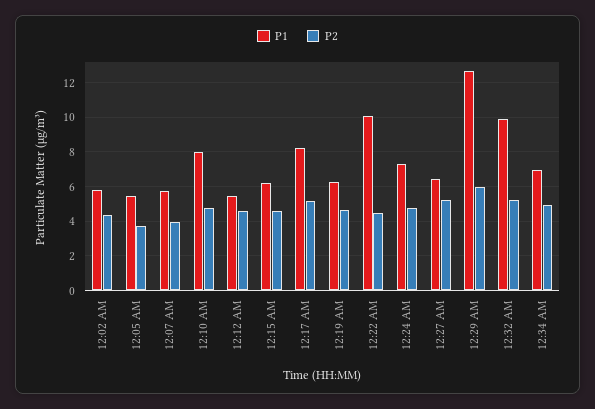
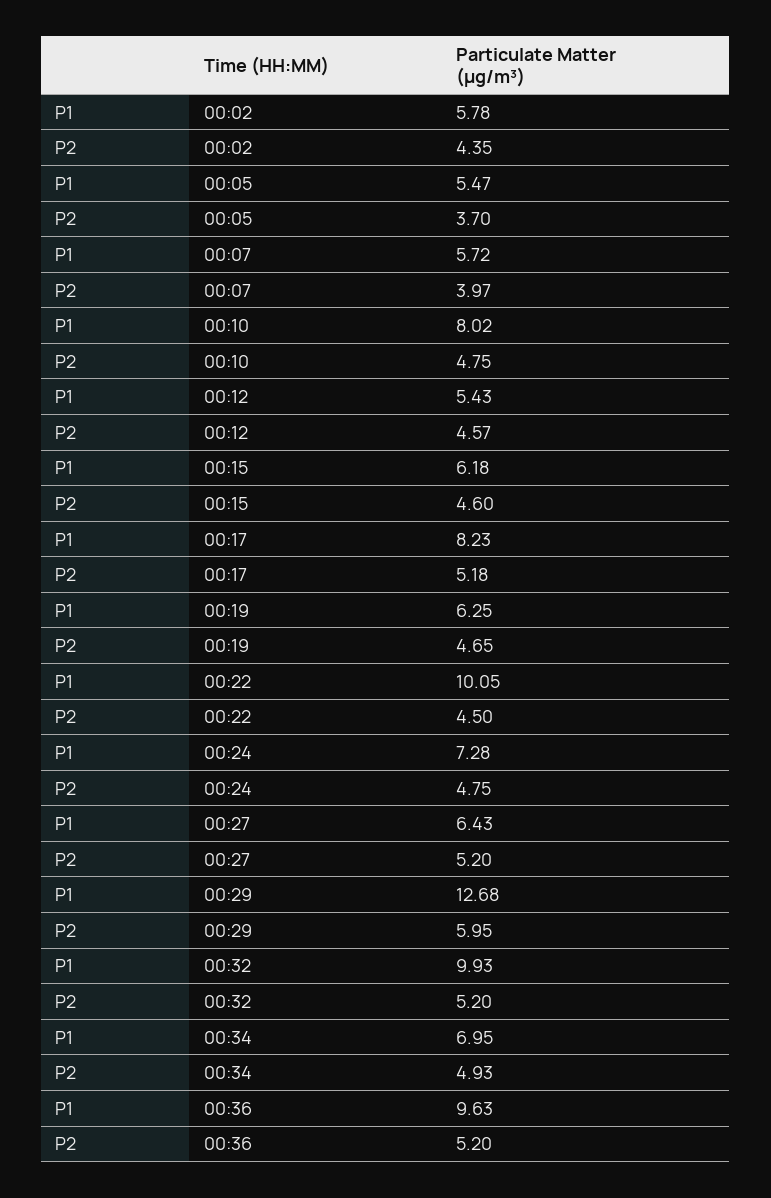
P1, 00:36: none -> 9.63
P2, 00:36: none -> 5.2

